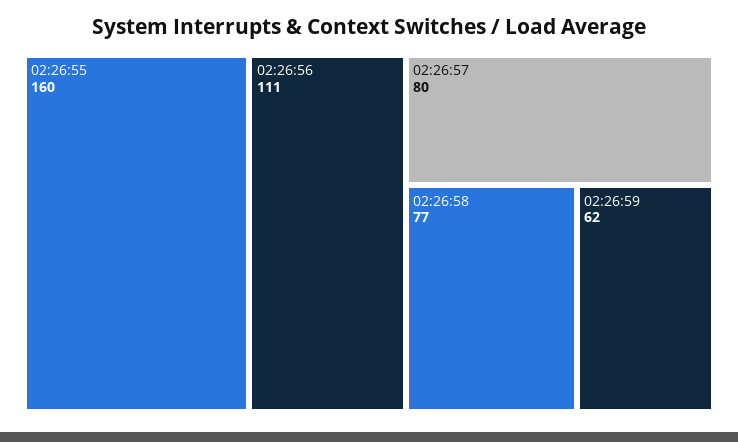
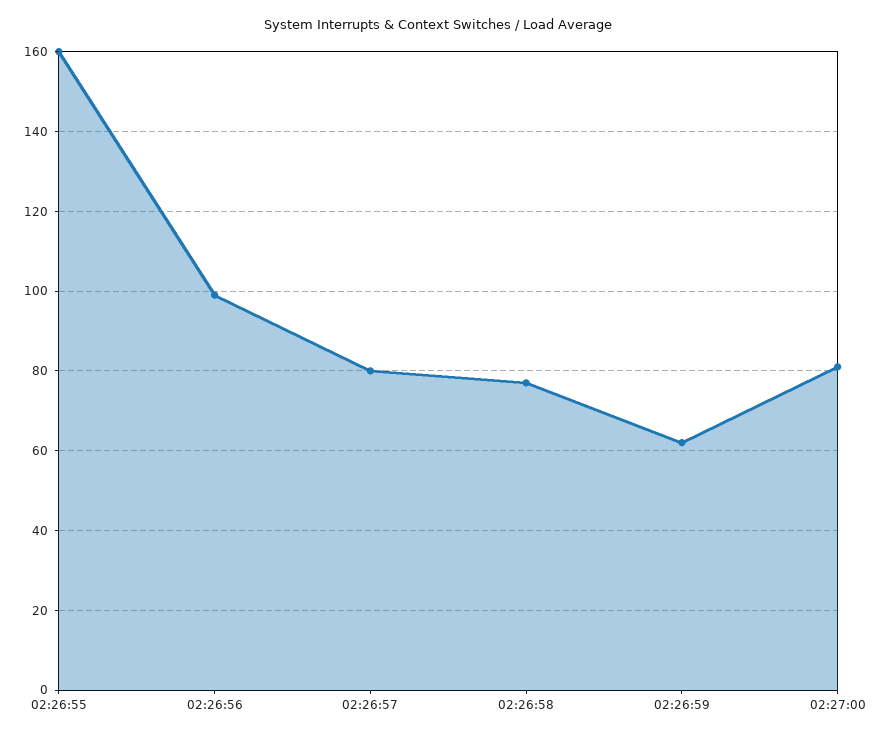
02:26:56: 111 -> 100
02:27:00: none -> 80

